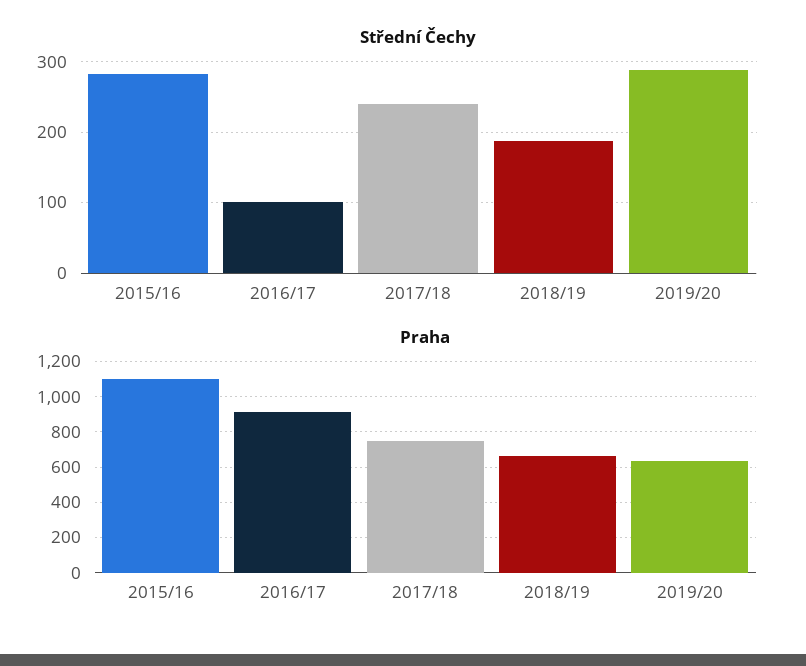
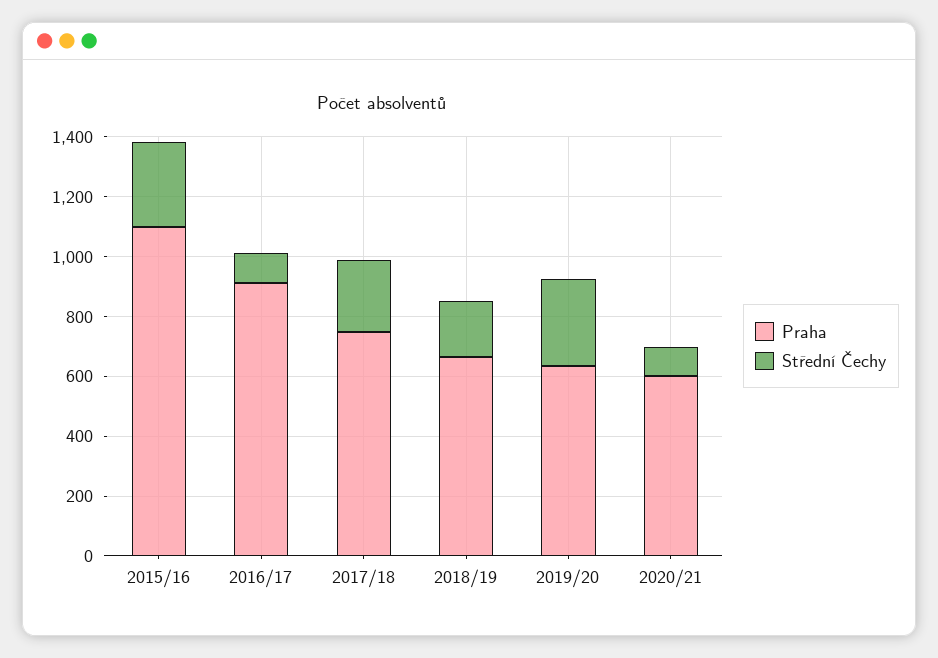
Praha, 2020/21: none -> 600
Střední Čechy, 2020/21: none -> 100

